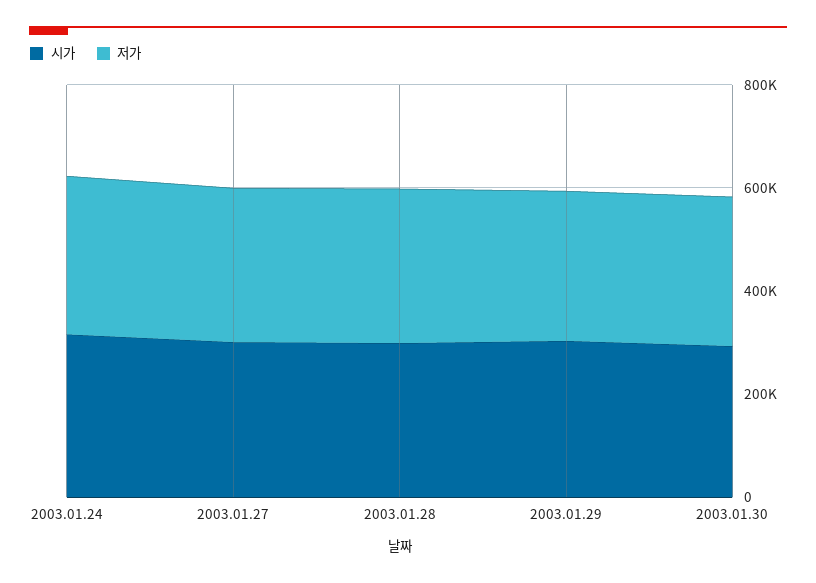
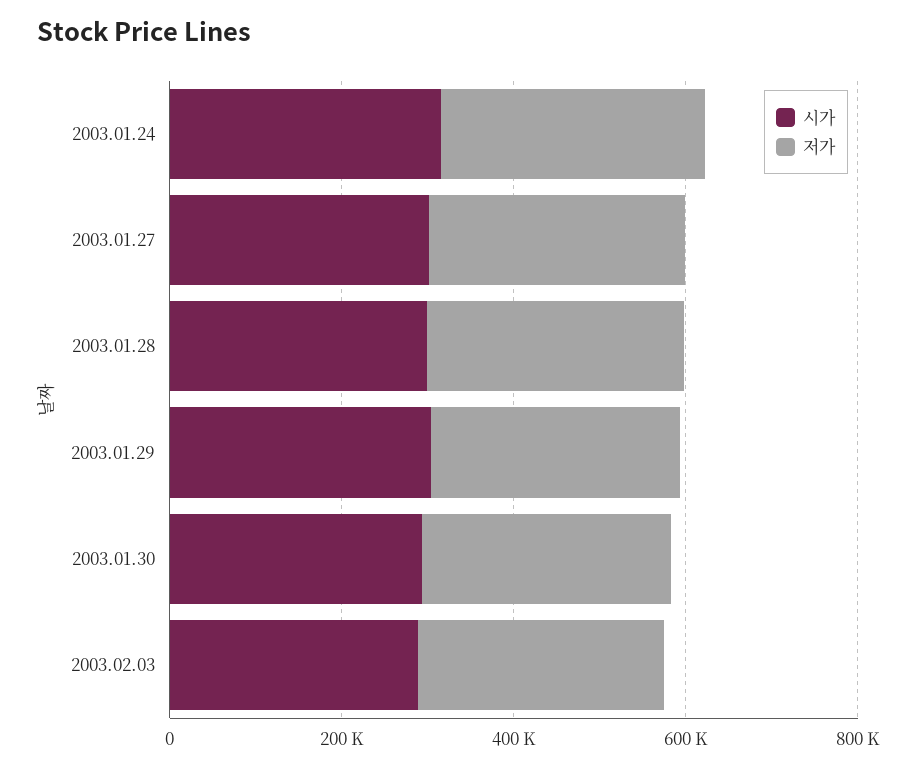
시가, 2003.02.03: none -> 300000
저가, 2003.02.03: none -> 300000

